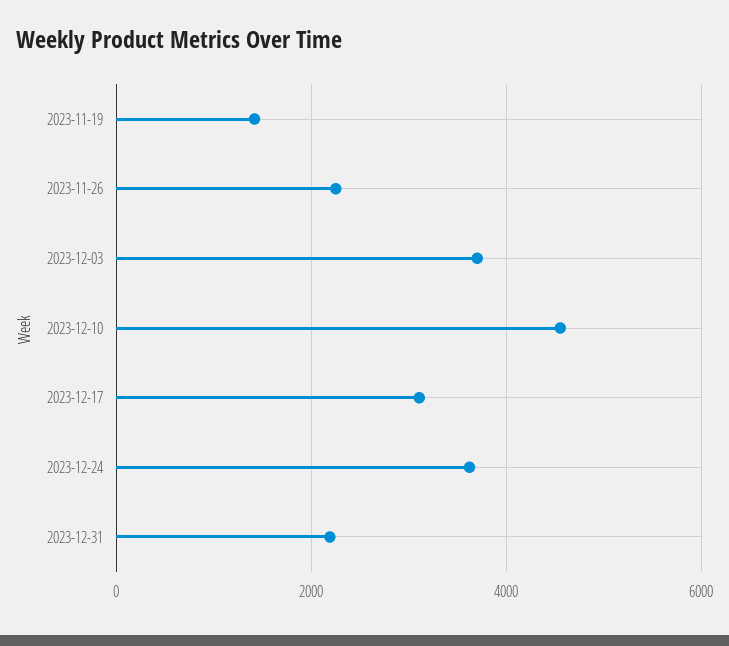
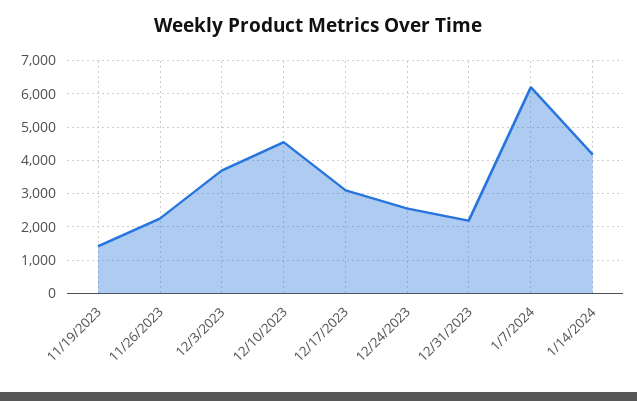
2023-12-24: 3600 -> 2600
1/7/2024: none -> 6200
1/14/2024: none -> 4200

